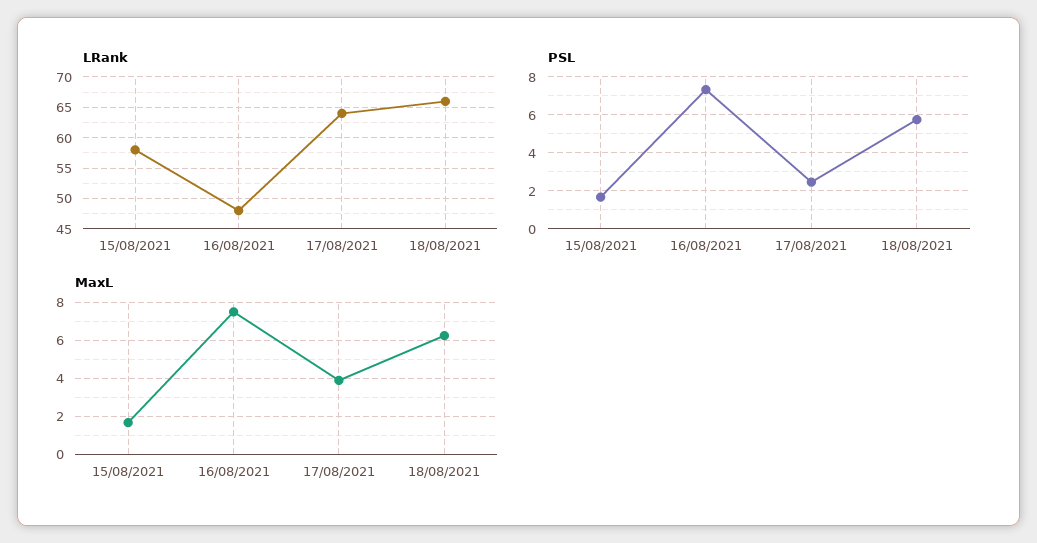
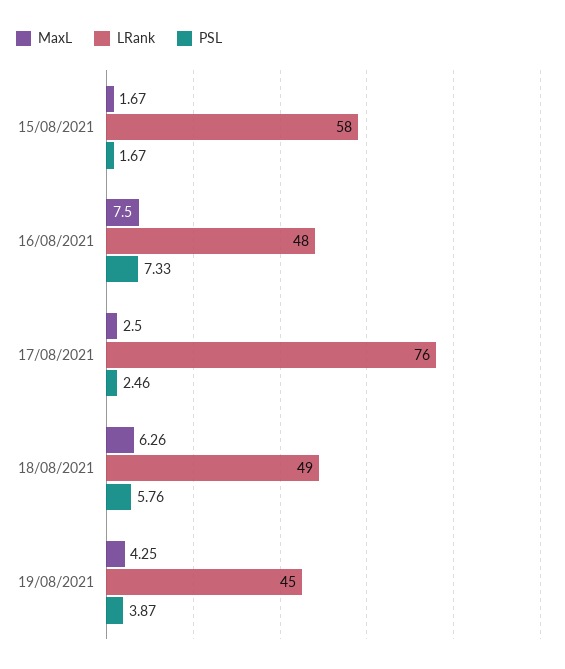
LRank, 17/08/2021: 64 -> 76
LRank, 18/08/2021: 66 -> 49
MaxL, 17/08/2021: 4 -> 2.5
MaxL, 19/08/2021: none -> 4.25
LRank, 19/08/2021: none -> 45
PSL, 19/08/2021: none -> 3.87

